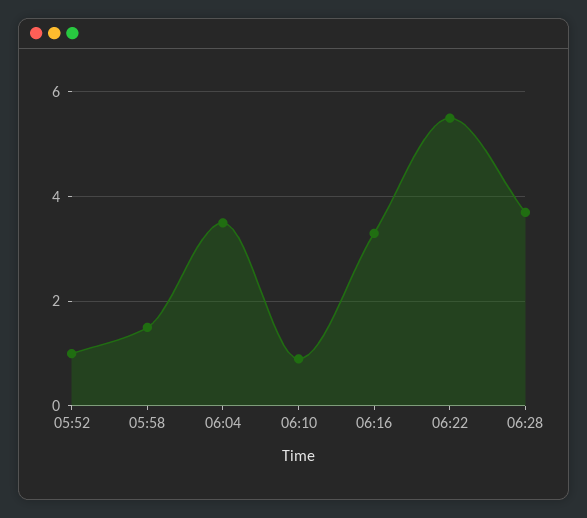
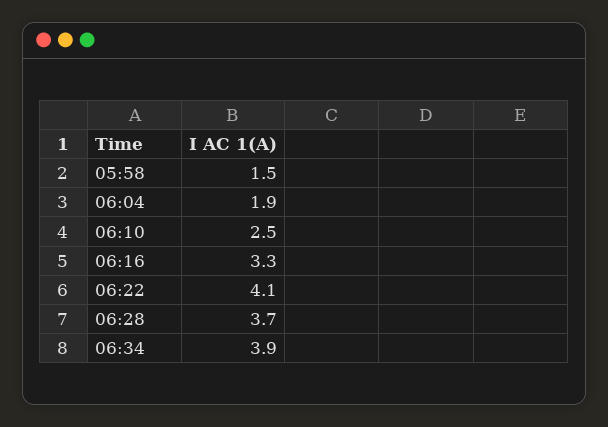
05:52: 1 -> none
06:04: 3.5 -> 1.9
06:10: 1 -> 2.5
06:22: 5.5 -> 4.1
06:34: none -> 3.9

